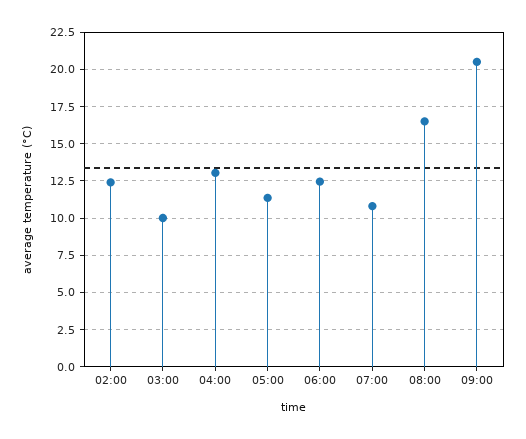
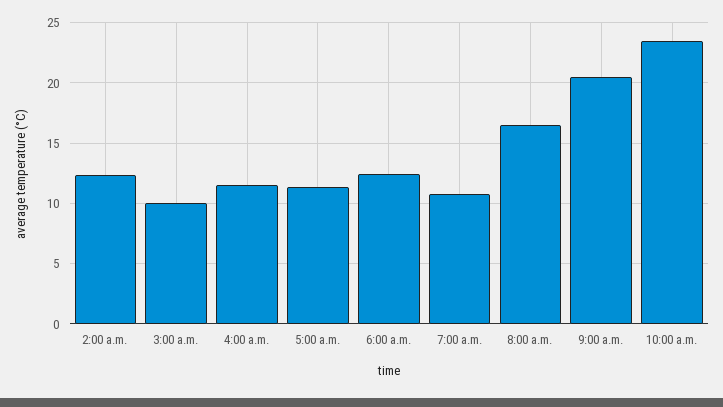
04:00: 13 -> 11.5
10:00 a.m.: none -> 23.5

